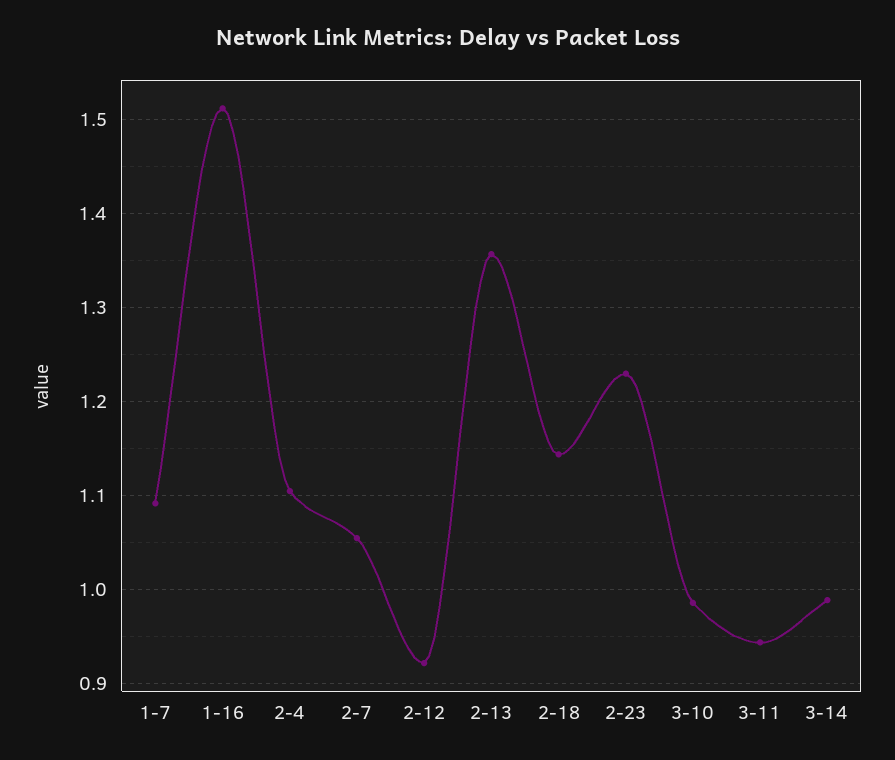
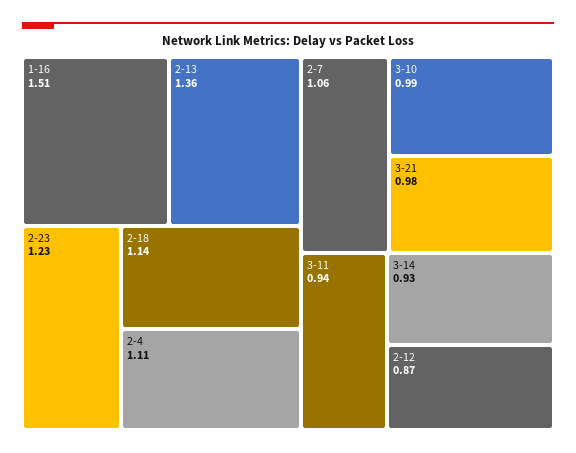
1-7: 1.09 -> none
2-12: 0.92 -> 0.87
3-14: 0.99 -> 0.93
3-21: none -> 0.98

